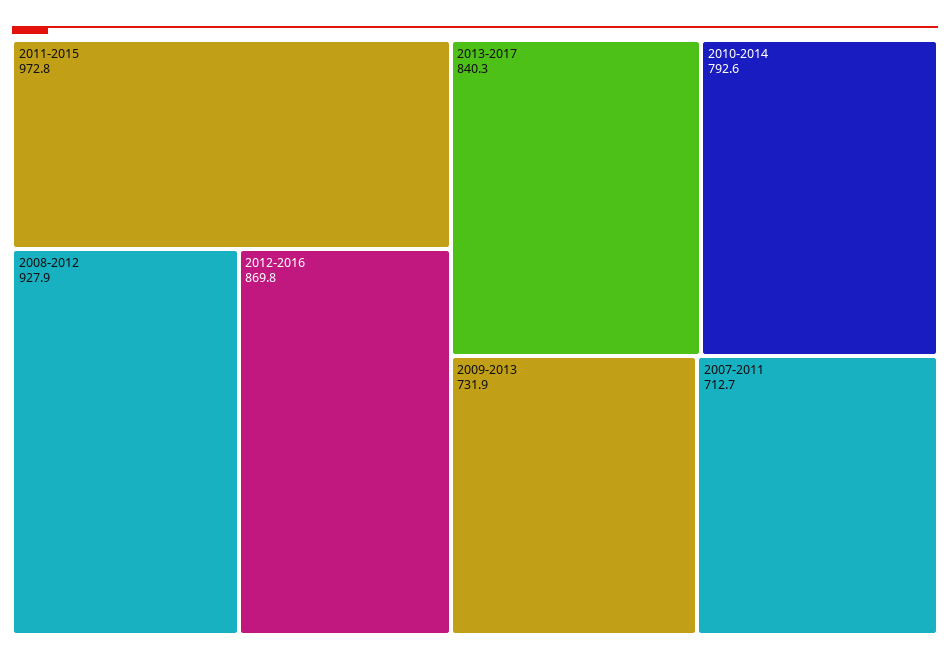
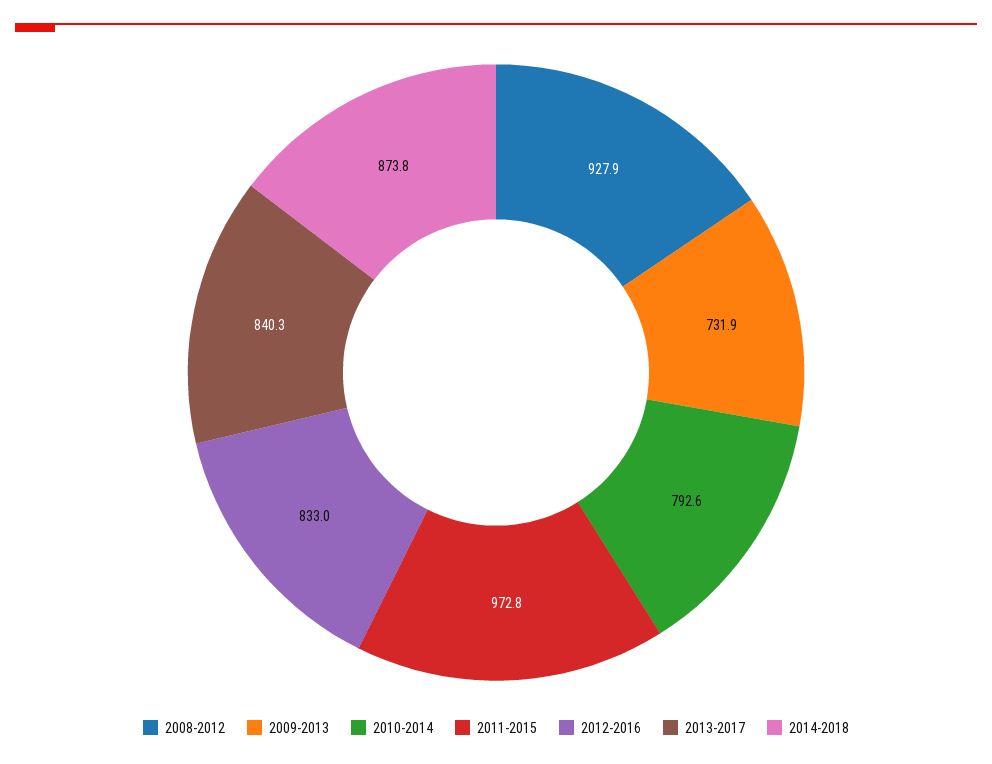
2012-2016: 869.8 -> 833
2007-2011: 712.7 -> none
2014-2018: none -> 873.8

